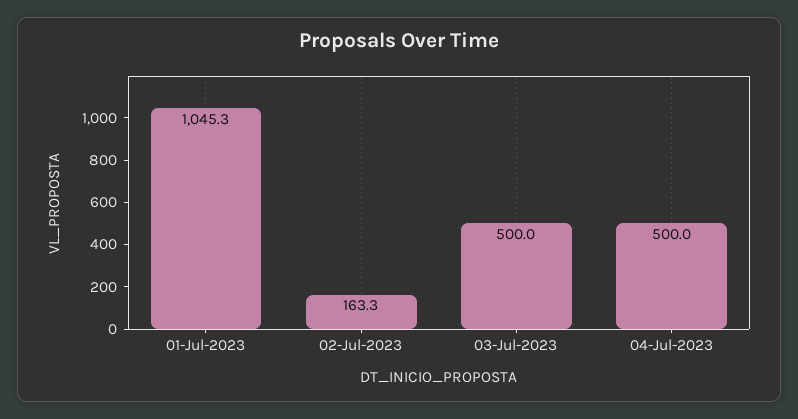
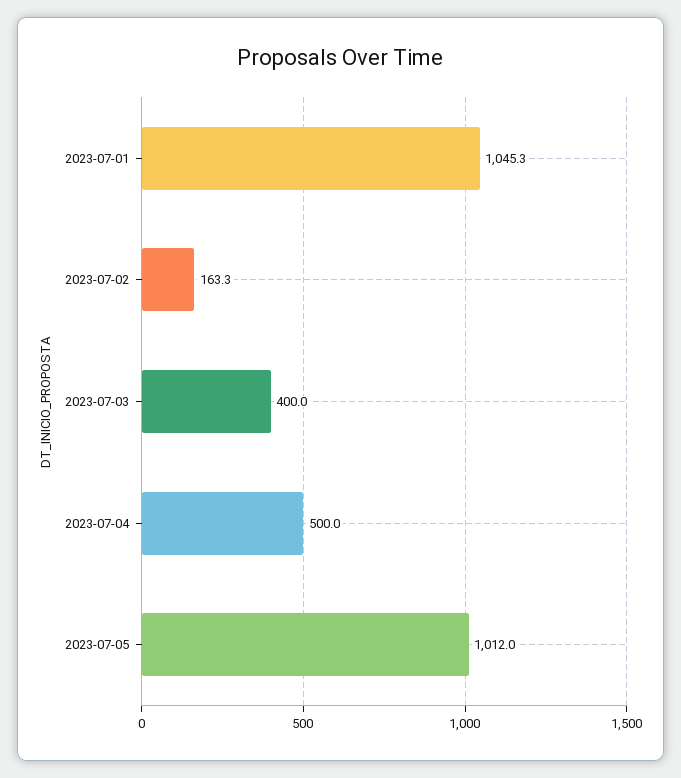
03-Jul-2023: 500 -> 400
2023-07-05: none -> 1012

